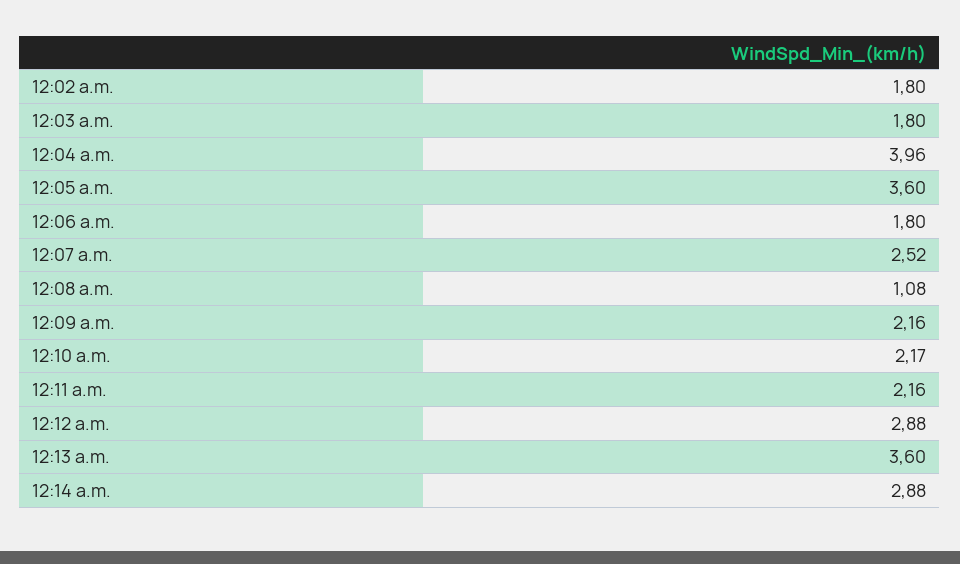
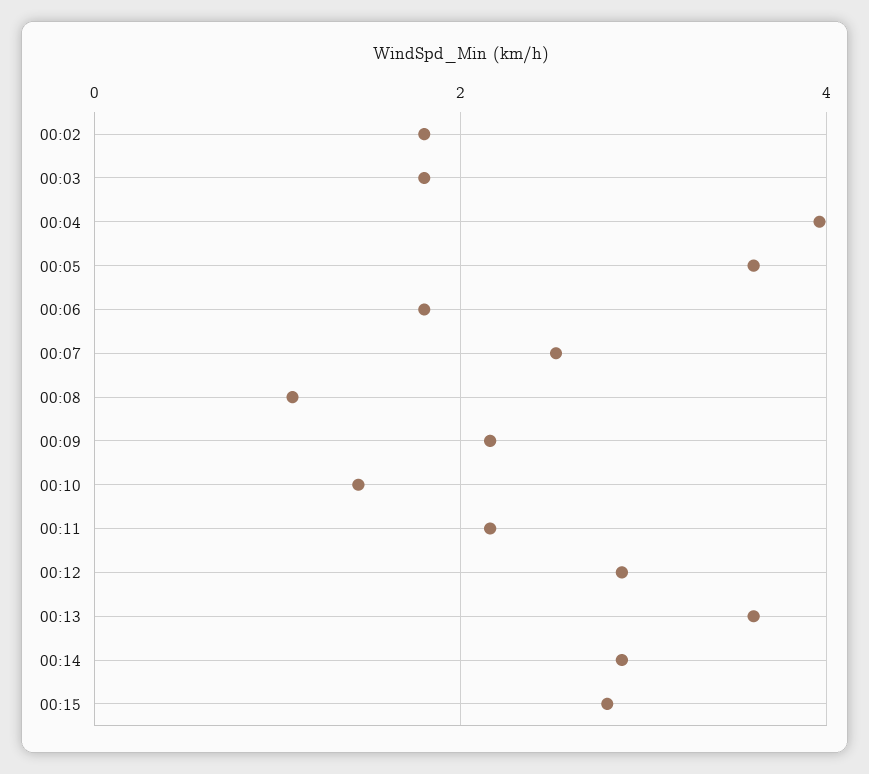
12:10 a.m.: 2.17 -> 1.4
00:15: none -> 2.8

